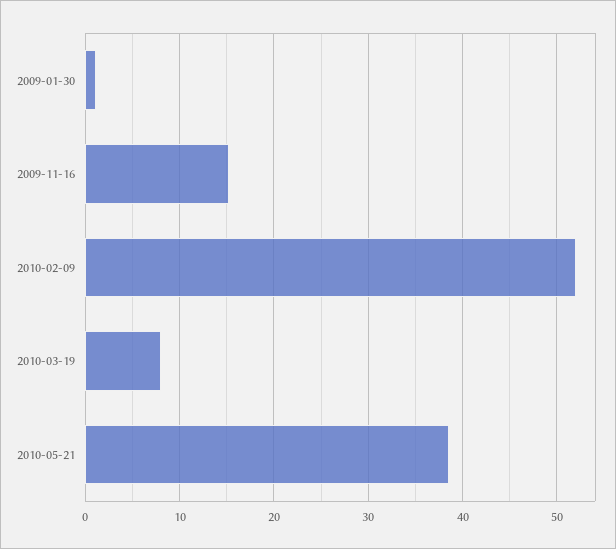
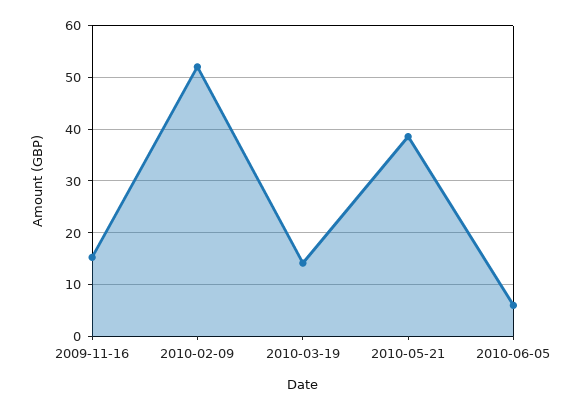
2009-01-30: 1 -> none
2010-03-19: 8 -> 14
2010-06-05: none -> 6

